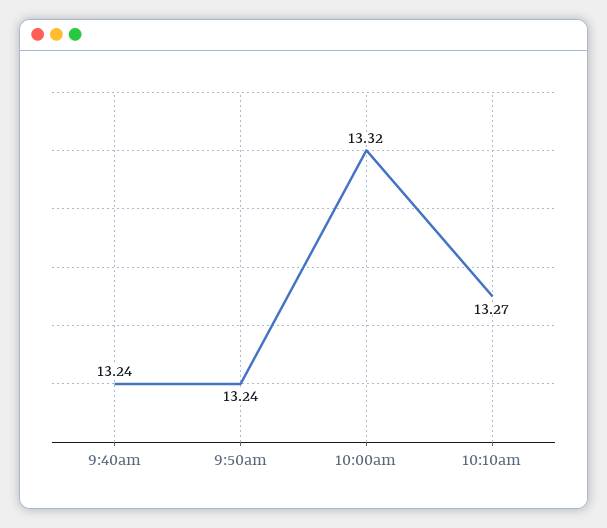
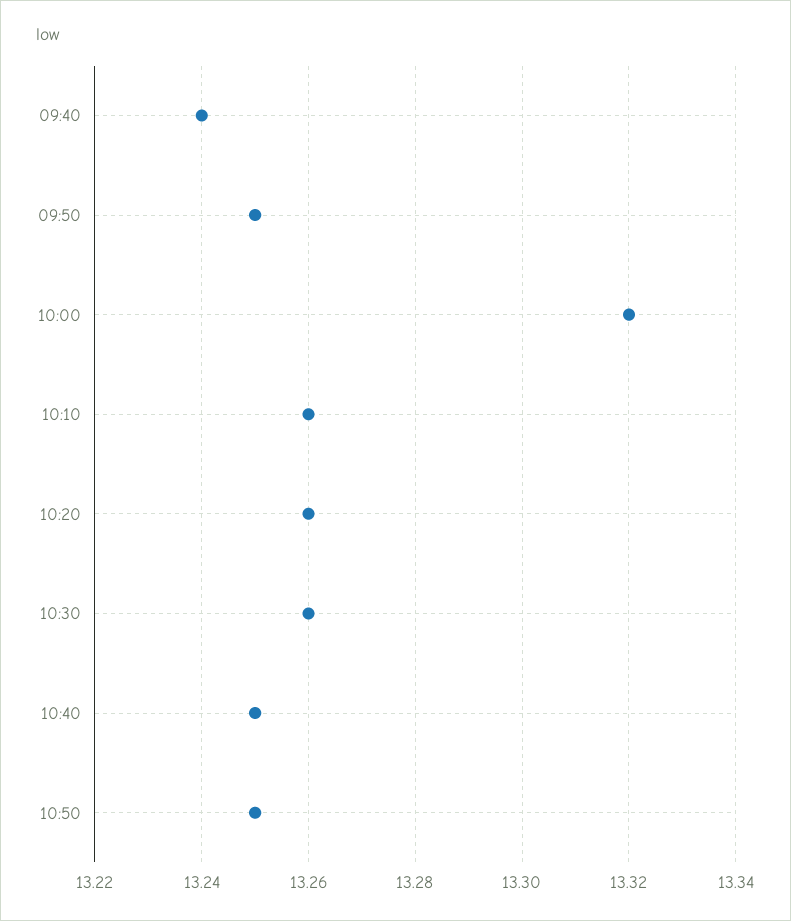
9:50am: 13.24 -> 13.25
10:10am: 13.27 -> 13.26
10:20: none -> 13.26
10:30: none -> 13.26
10:40: none -> 13.25
10:50: none -> 13.25

